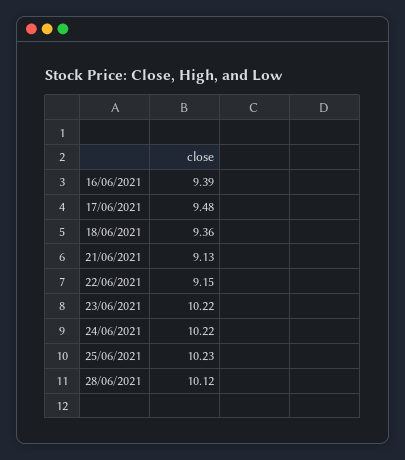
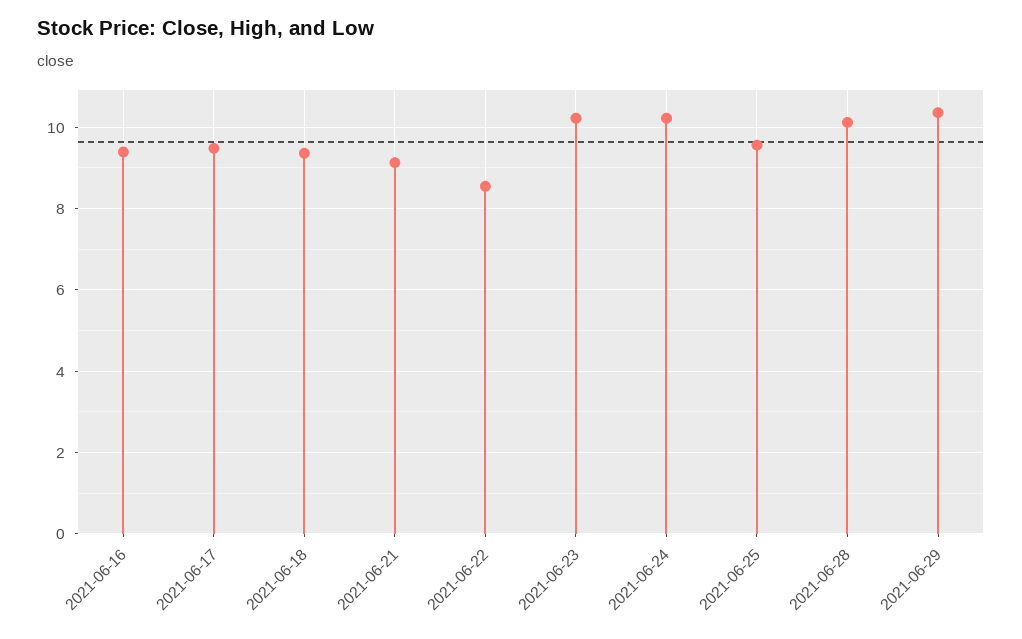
22/06/2021: 9.15 -> 8.6
25/06/2021: 10.23 -> 9.6
2021-06-29: none -> 10.4

